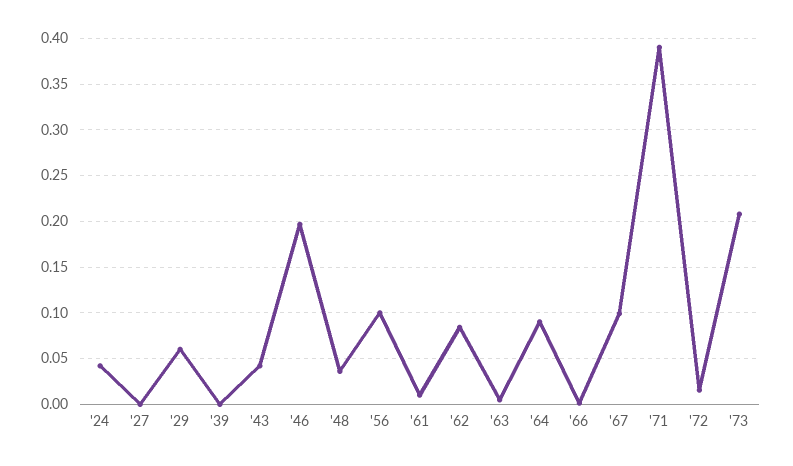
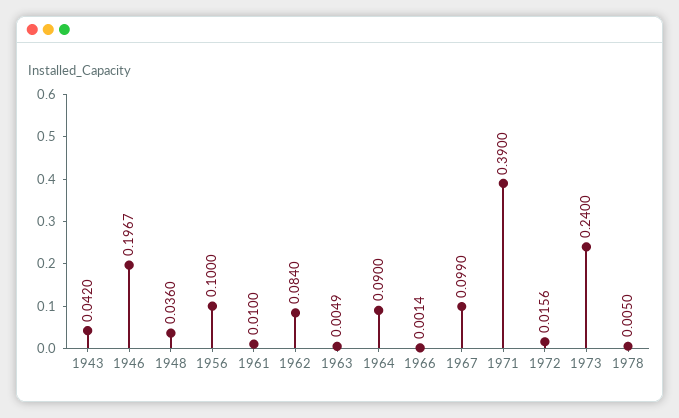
'24: 0.04 -> none
'27: 0 -> none
'29: 0.06 -> none
'39: 0 -> none
'73: 0.21 -> 0.24
1978: none -> 0.005

